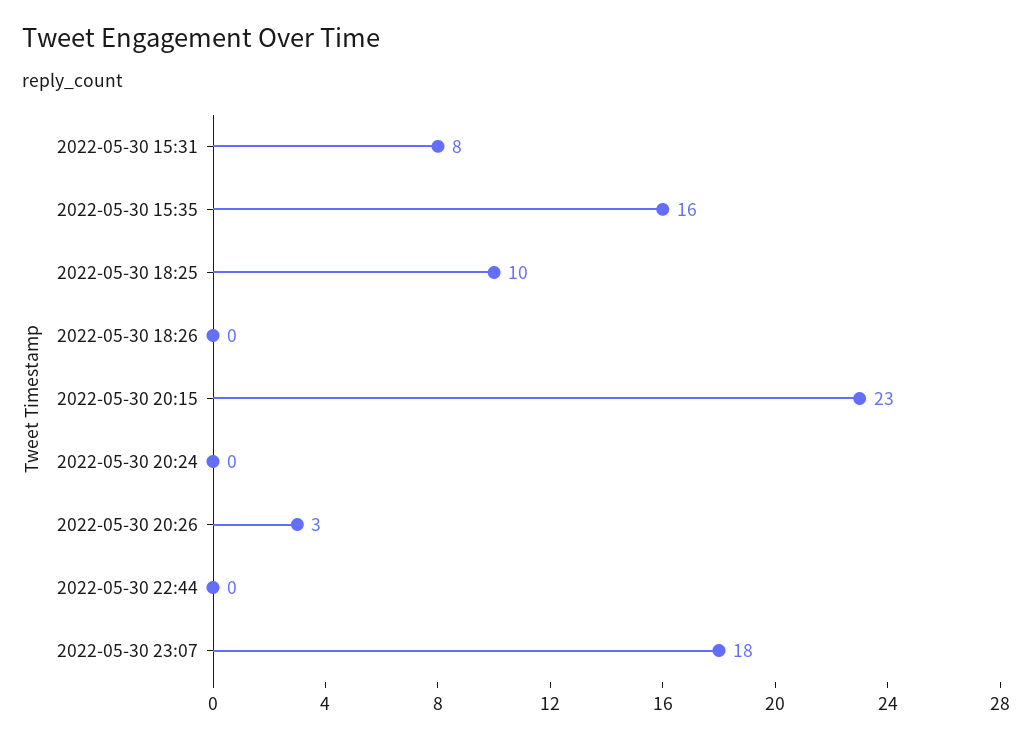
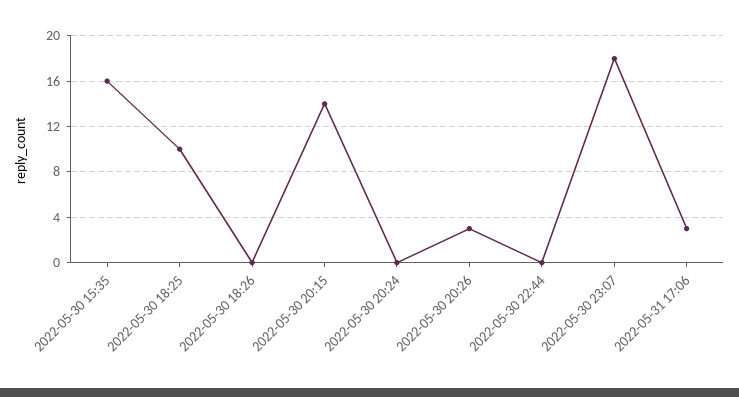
2022-05-30 15:31: 8 -> none
2022-05-30 20:15: 23 -> 14
2022-05-31 17:06: none -> 3

